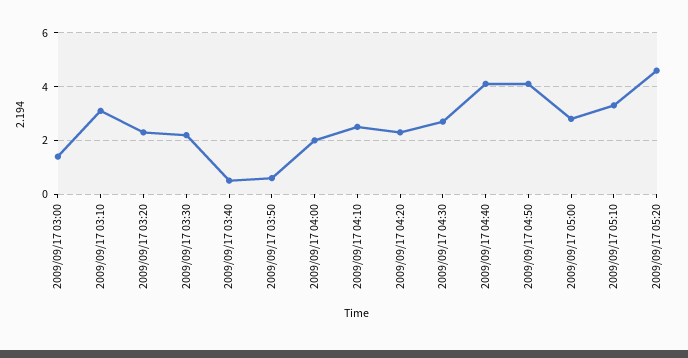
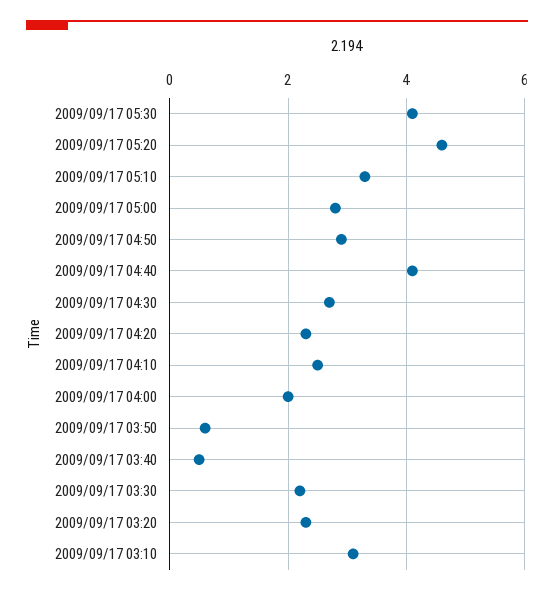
2009/09/17 03:00: 1.5 -> none
2009/09/17 04:50: 4 -> 3
2009/09/17 05:30: none -> 4

